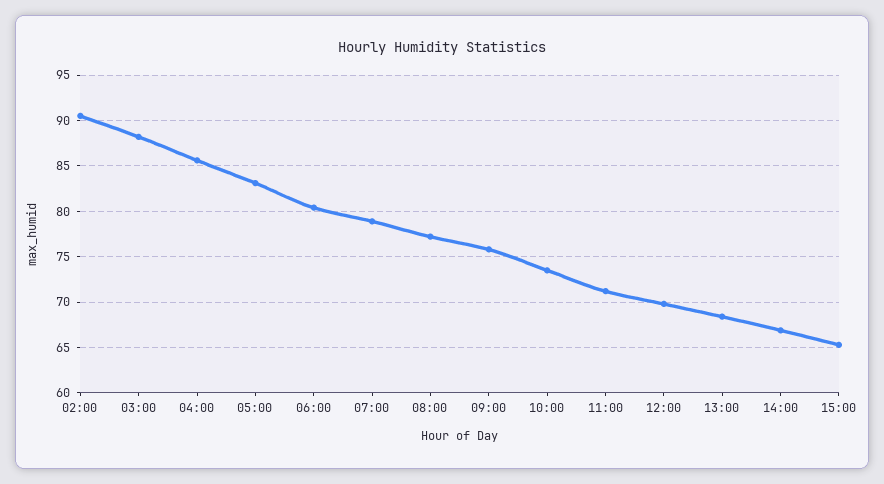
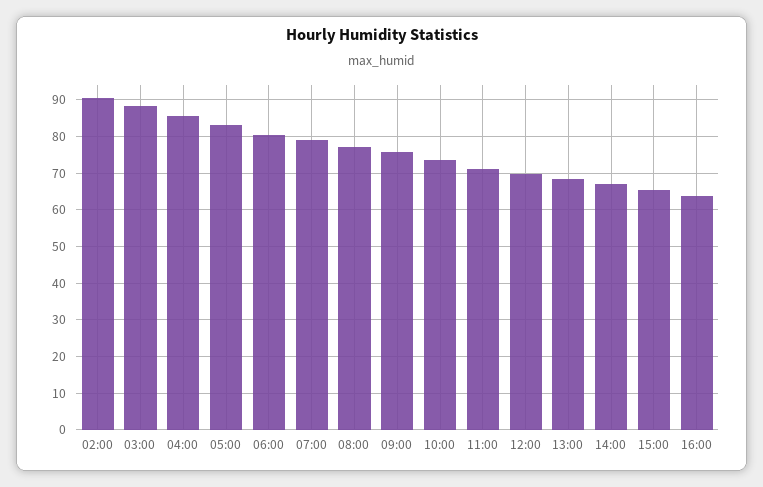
16:00: none -> 64

